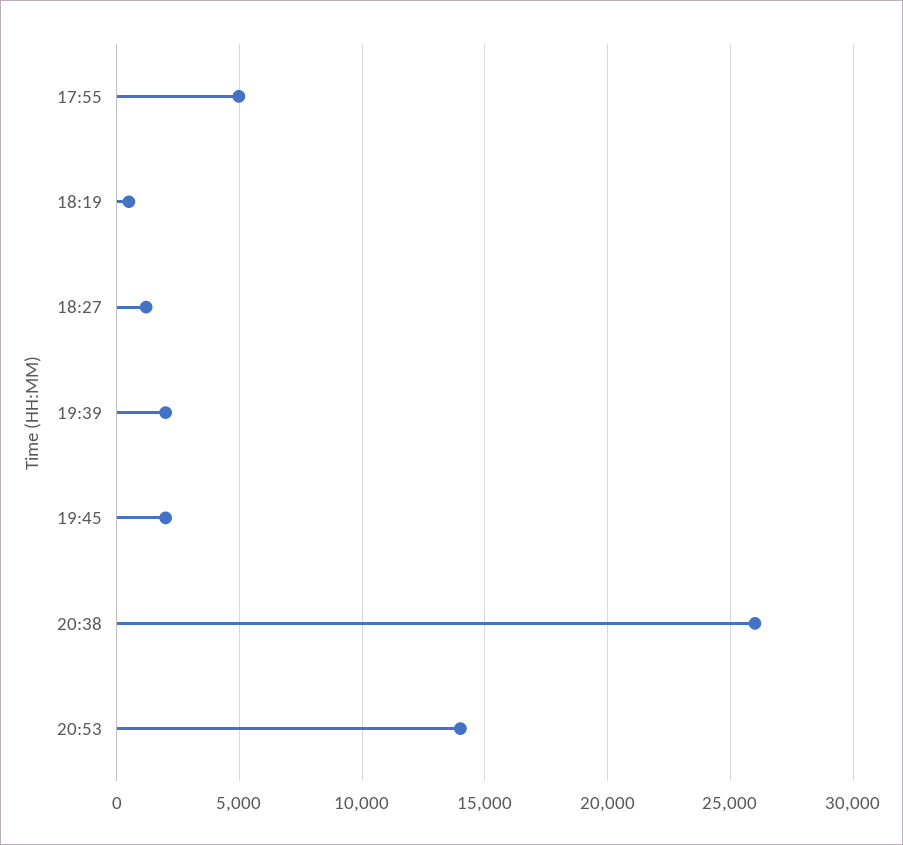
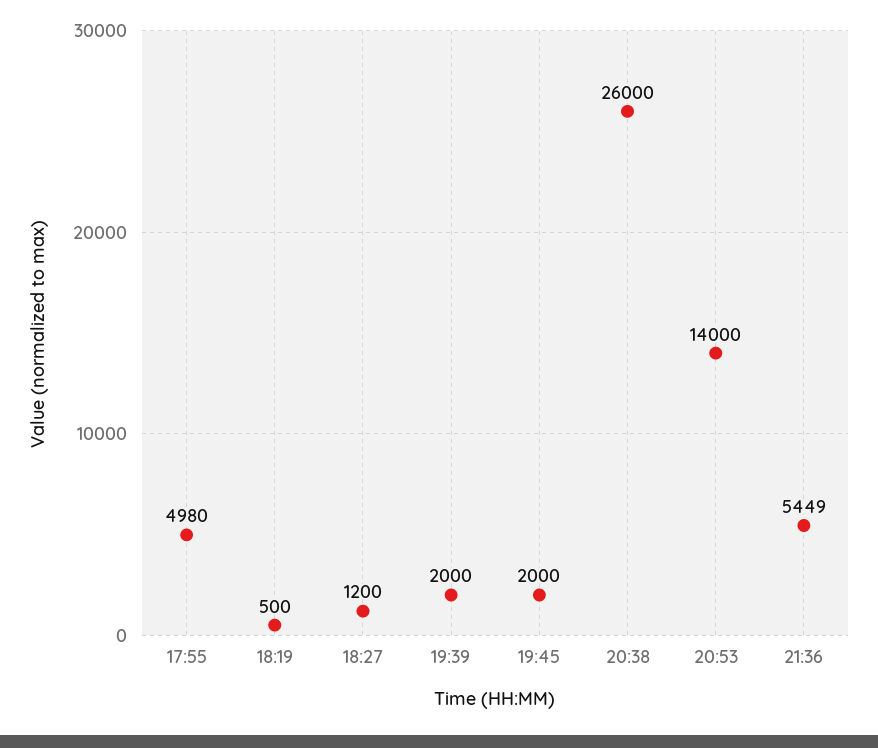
21:36: none -> 5449

